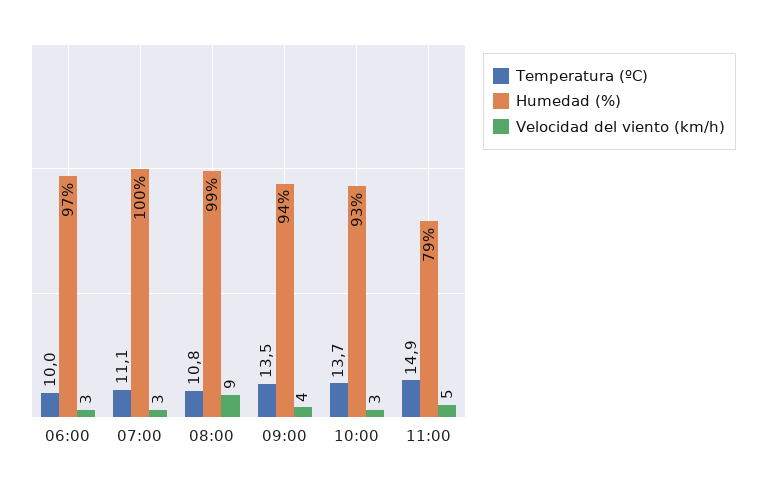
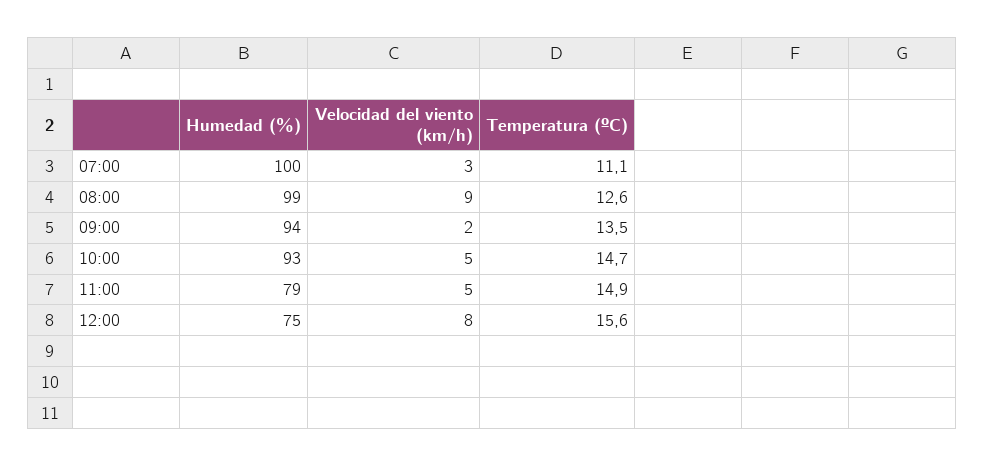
Temperatura (ºC), 06:00: 10 -> none
Humedad (%), 06:00: 97 -> none
Velocidad del viento (km/h), 06:00: 3 -> none
Temperatura (ºC), 08:00: 10.8 -> 12.6
Velocidad del viento (km/h), 09:00: 4 -> 2
Temperatura (ºC), 10:00: 13.7 -> 14.7
Velocidad del viento (km/h), 10:00: 3 -> 5
Humedad (%), 12:00: none -> 75
Velocidad del viento (km/h), 12:00: none -> 8
Temperatura (ºC), 12:00: none -> 15.6

